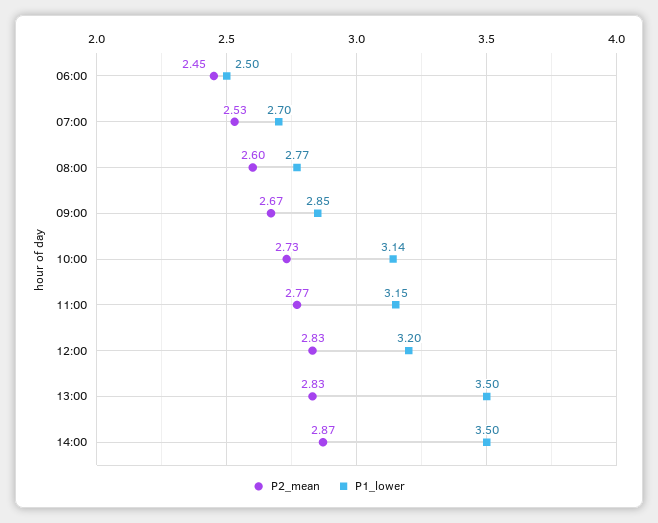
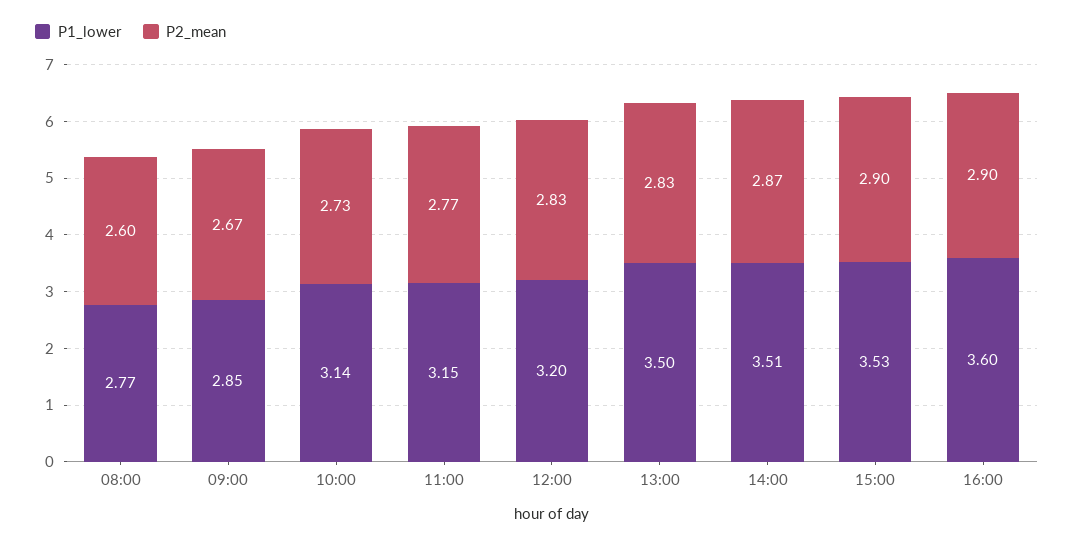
P2_mean, 06:00: 2.45 -> none
P1_lower, 06:00: 2.5 -> none
P2_mean, 07:00: 2.53 -> none
P1_lower, 07:00: 2.7 -> none
P1_lower, 14:00: 3.5 -> 3.51
P1_lower, 15:00: none -> 3.53
P2_mean, 15:00: none -> 2.9
P1_lower, 16:00: none -> 3.6
P2_mean, 16:00: none -> 2.9

